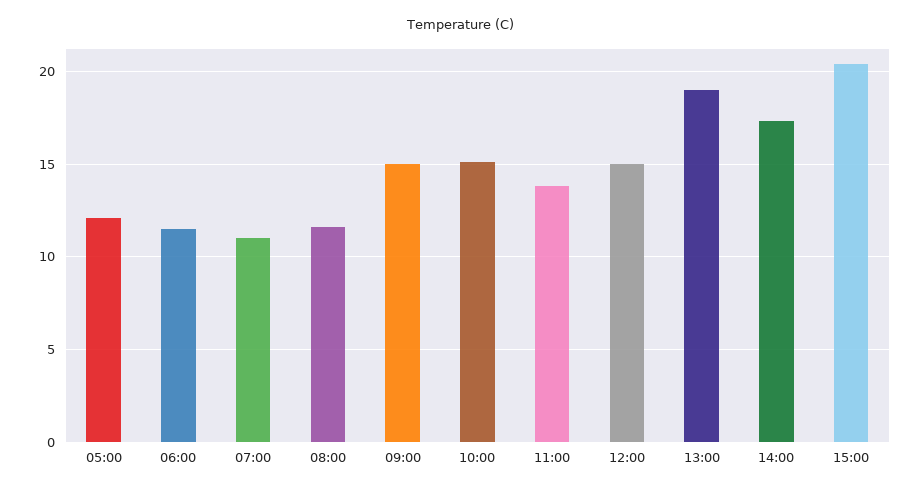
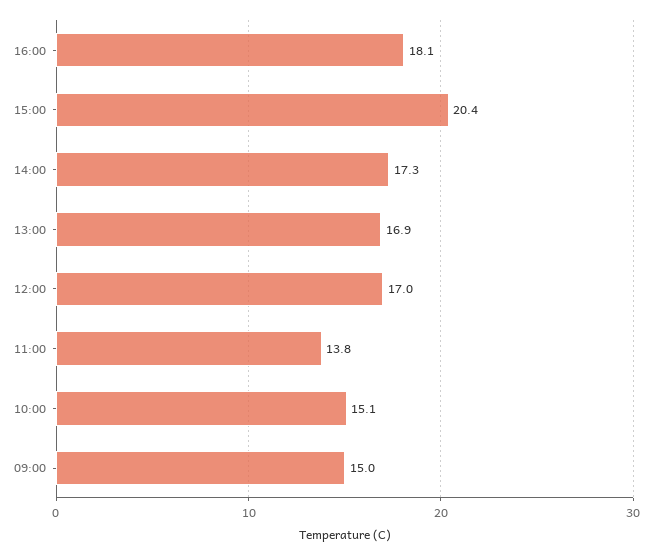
05:00: 12 -> none
06:00: 11.5 -> none
07:00: 11 -> none
08:00: 11.5 -> none
12:00: 15 -> 17
13:00: 19 -> 16.9
16:00: none -> 18.1

